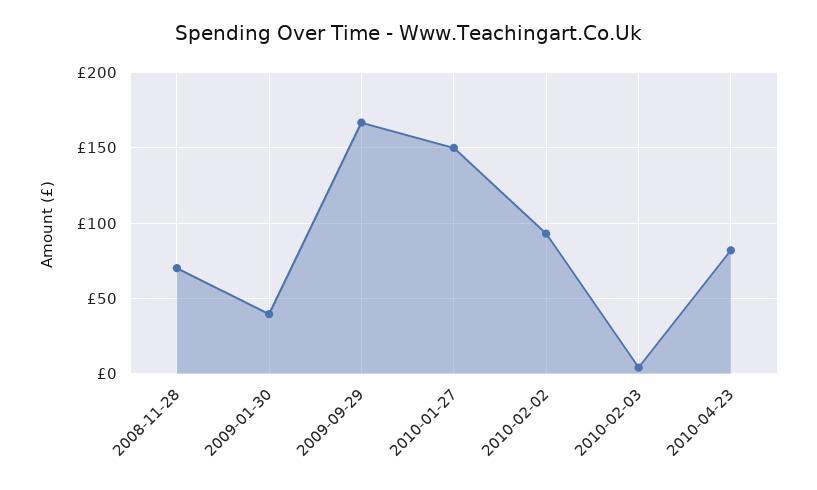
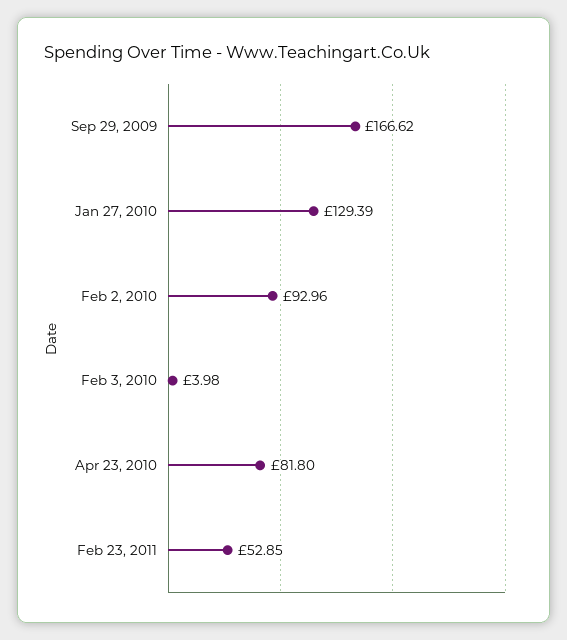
2008-11-28: 70 -> none
2009-01-30: 40 -> none
2010-01-27: 150 -> 129.39
Feb 23, 2011: none -> 52.85

